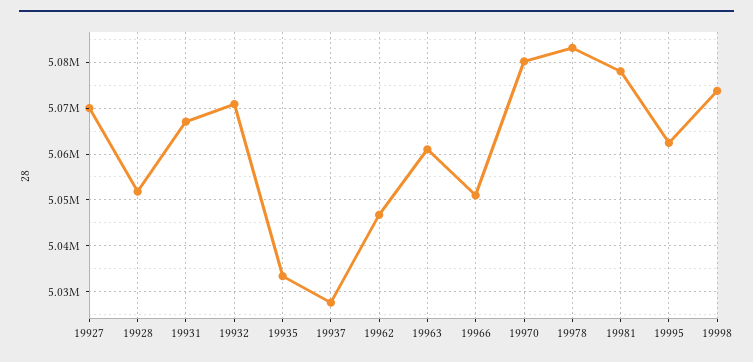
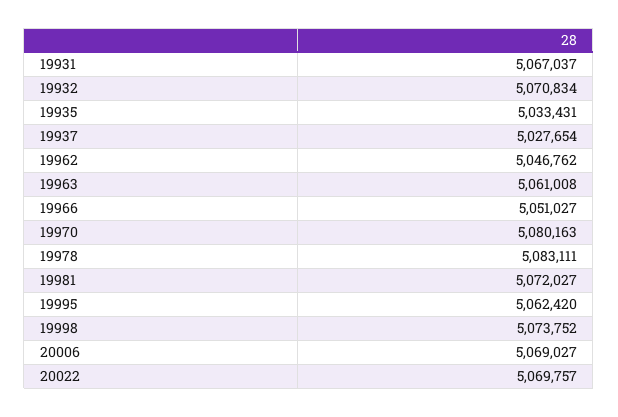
19927: 5070000 -> none
19928: 5052000 -> none
19981: 5078000 -> 5072027
20006: none -> 5069027
20022: none -> 5069757

